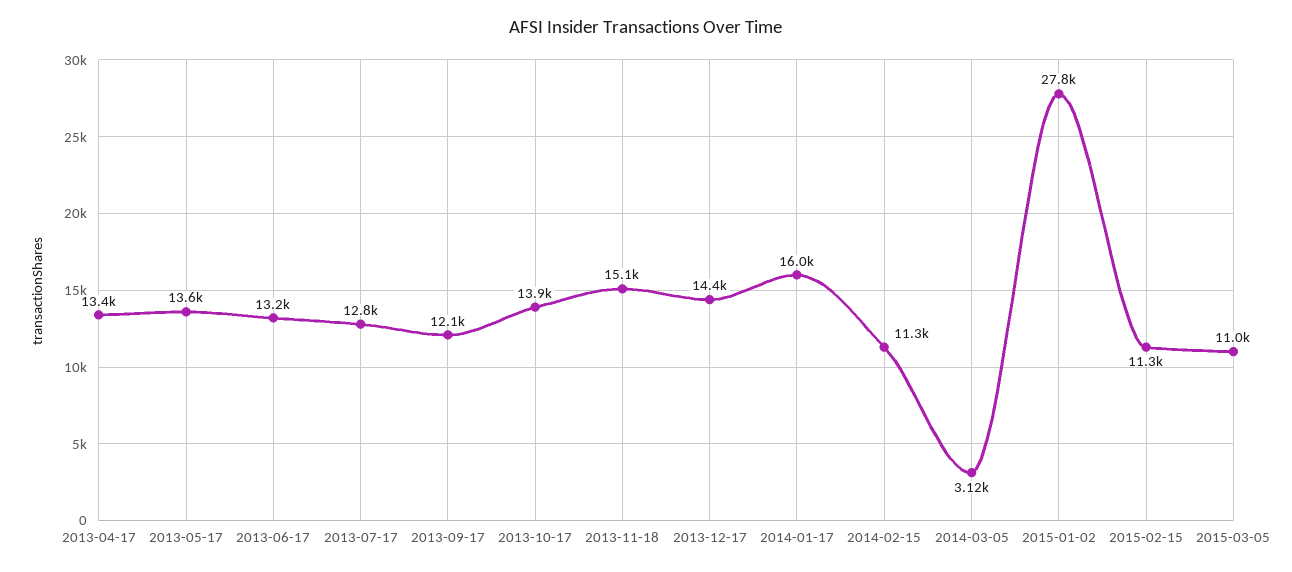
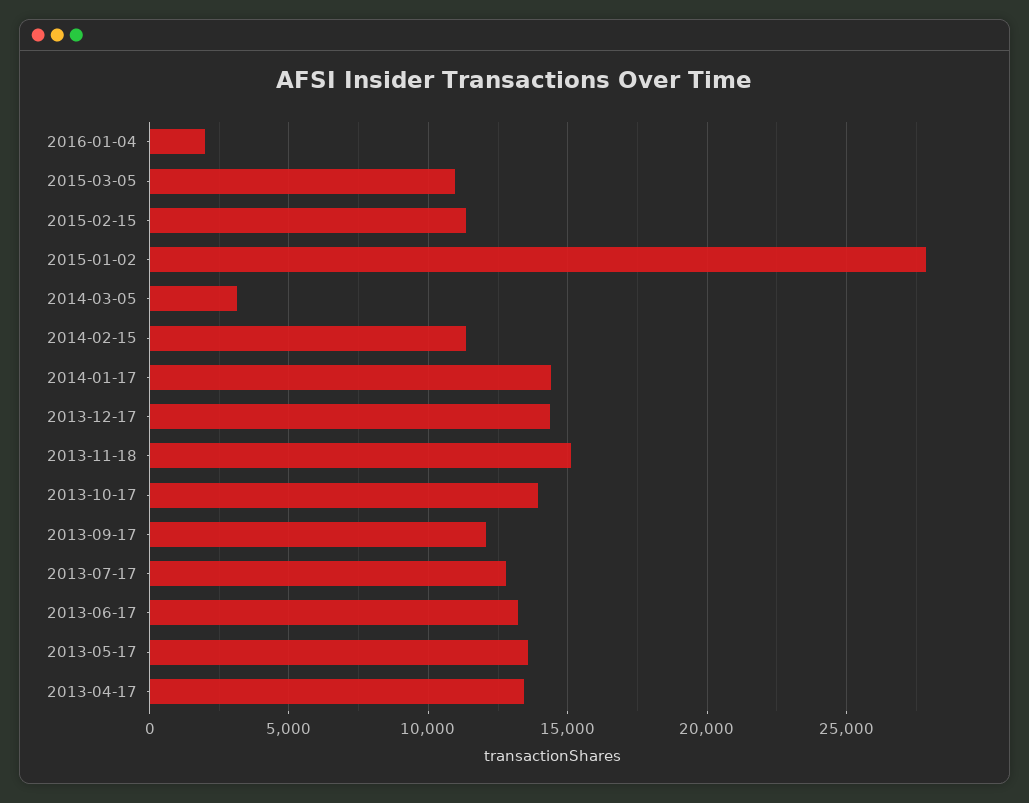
2014-01-17: 16000 -> 14500
2016-01-04: none -> 2000

